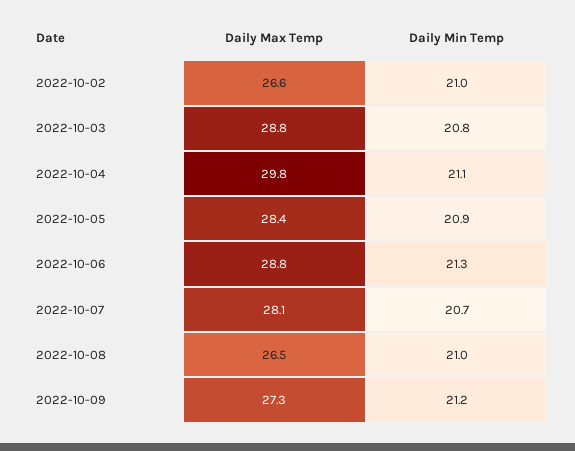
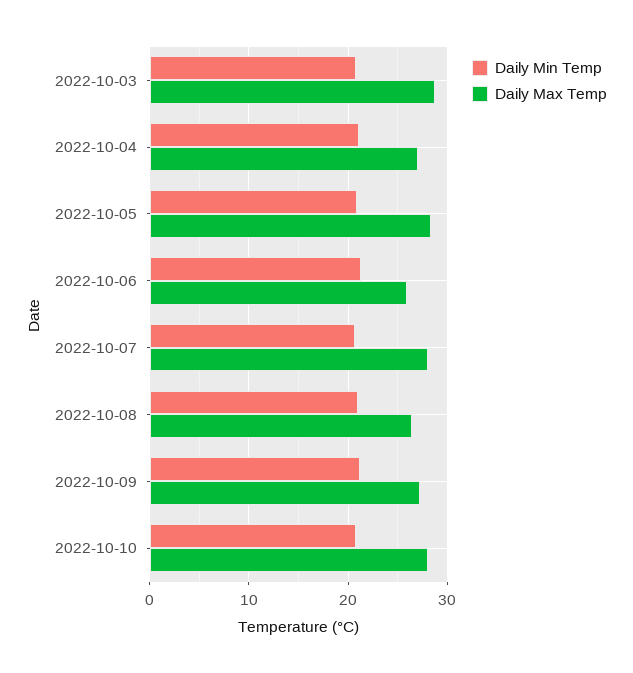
Daily Max Temp, 2022-10-02: 26.6 -> none
Daily Min Temp, 2022-10-02: 21 -> none
Daily Max Temp, 2022-10-04: 29.8 -> 27
Daily Max Temp, 2022-10-06: 28.8 -> 26
Daily Min Temp, 2022-10-10: none -> 21
Daily Max Temp, 2022-10-10: none -> 28

